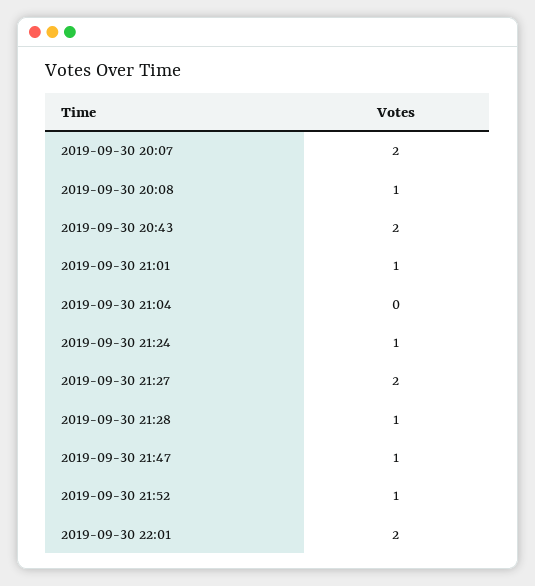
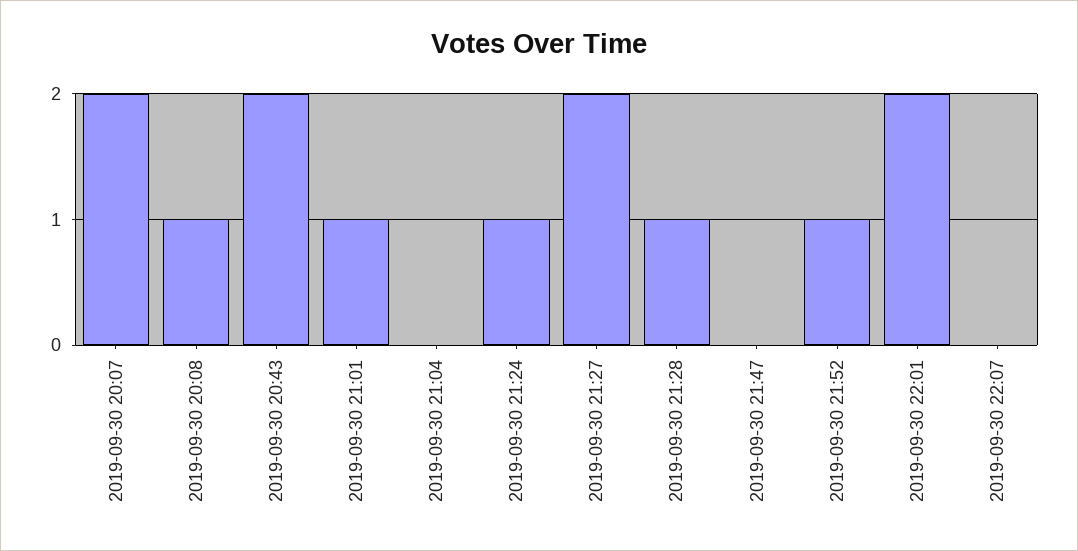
2019-09-30 21:47: 1 -> 0
2019-09-30 22:07: none -> 0

